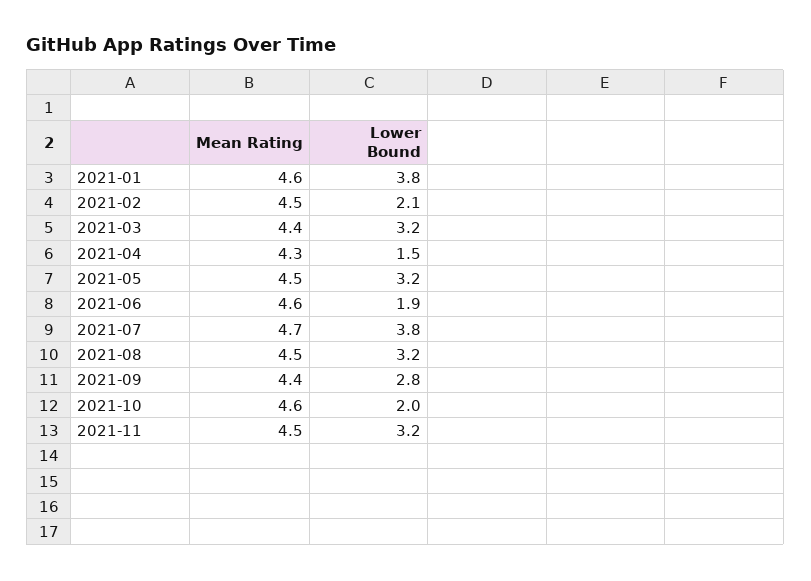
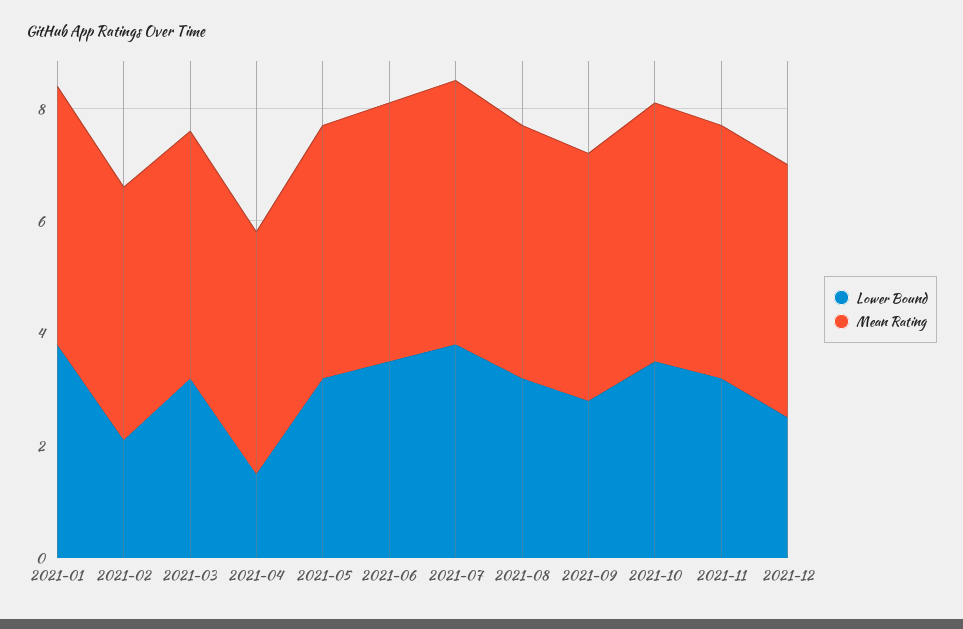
Lower Bound, 2021-06: 1.9 -> 3.5
Lower Bound, 2021-10: 2 -> 3.5
Lower Bound, 2021-12: none -> 2.5
Mean Rating, 2021-12: none -> 4.5

